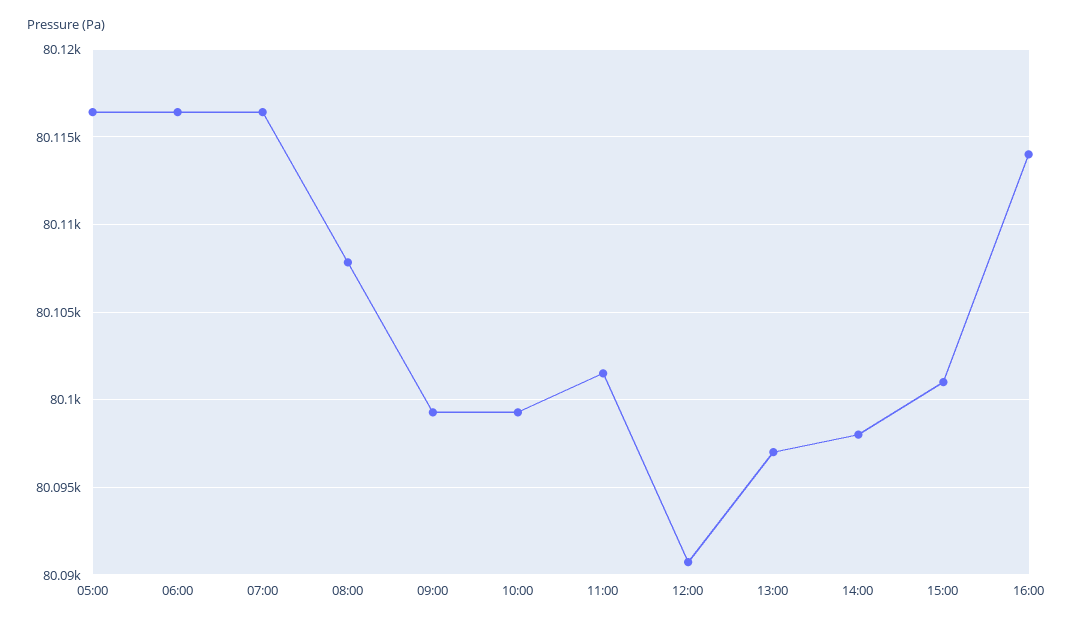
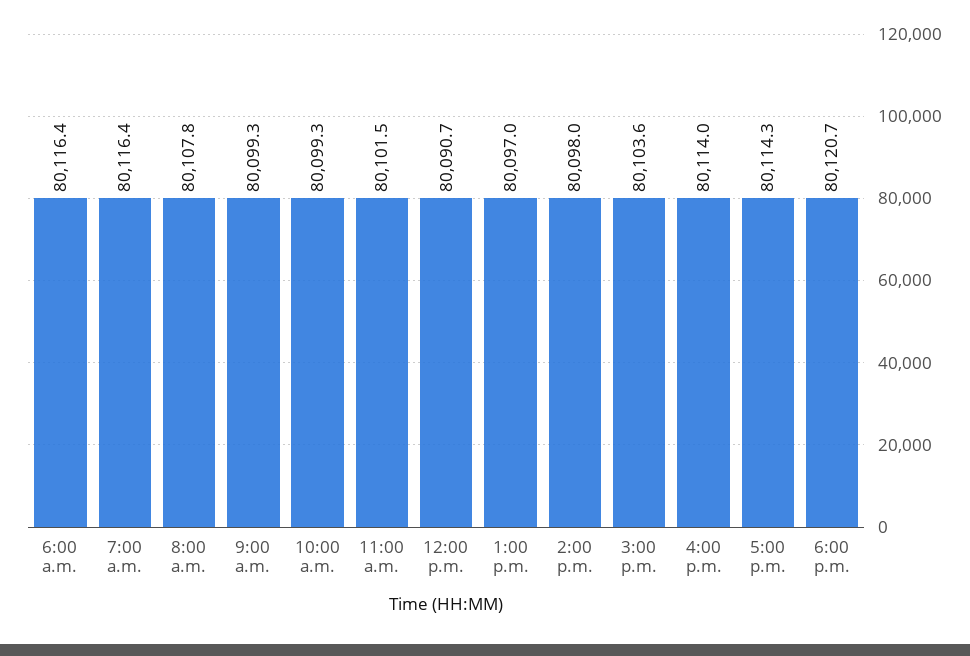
05:00: 80116.5 -> none
15:00: 80101 -> 80103.6
5:00 p.m.: none -> 80114.3
6:00 p.m.: none -> 80120.7

